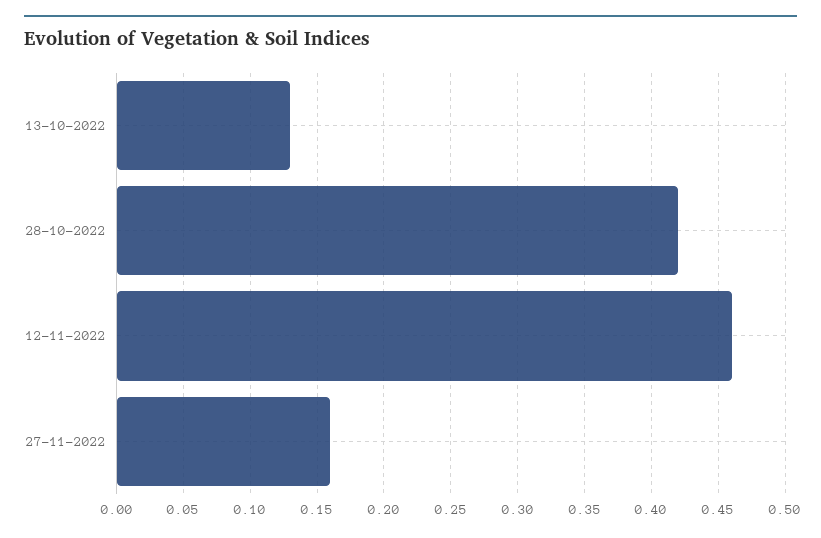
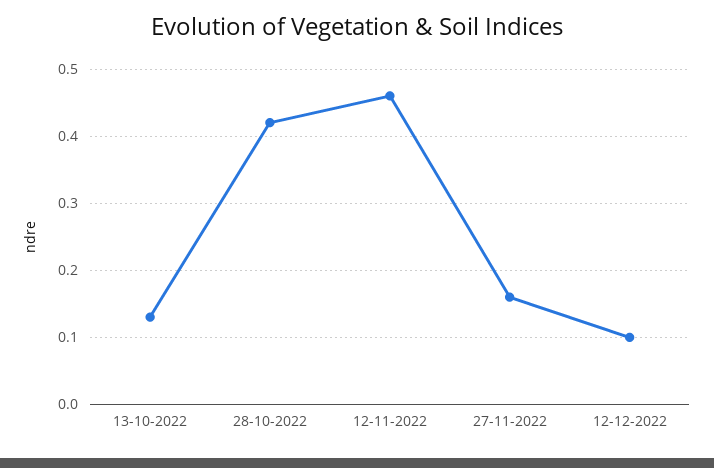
12-12-2022: none -> 0.1

